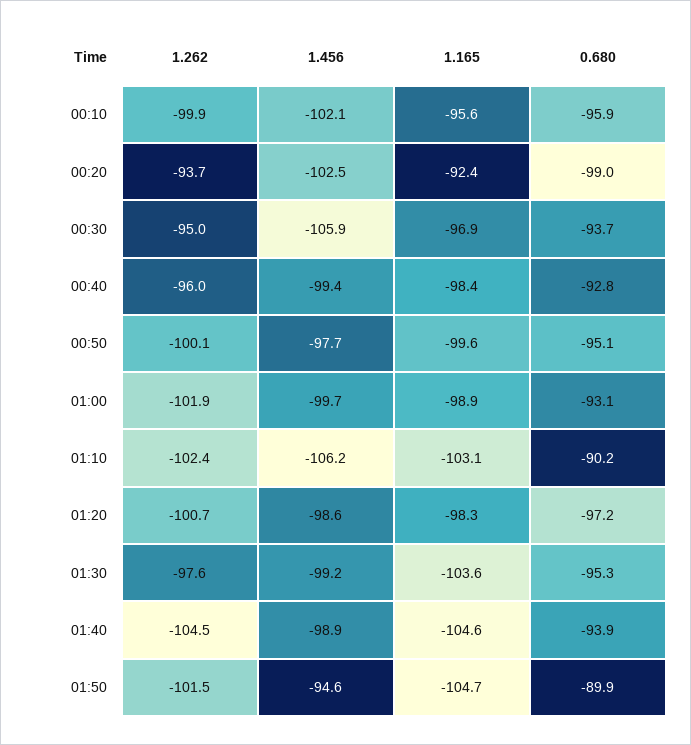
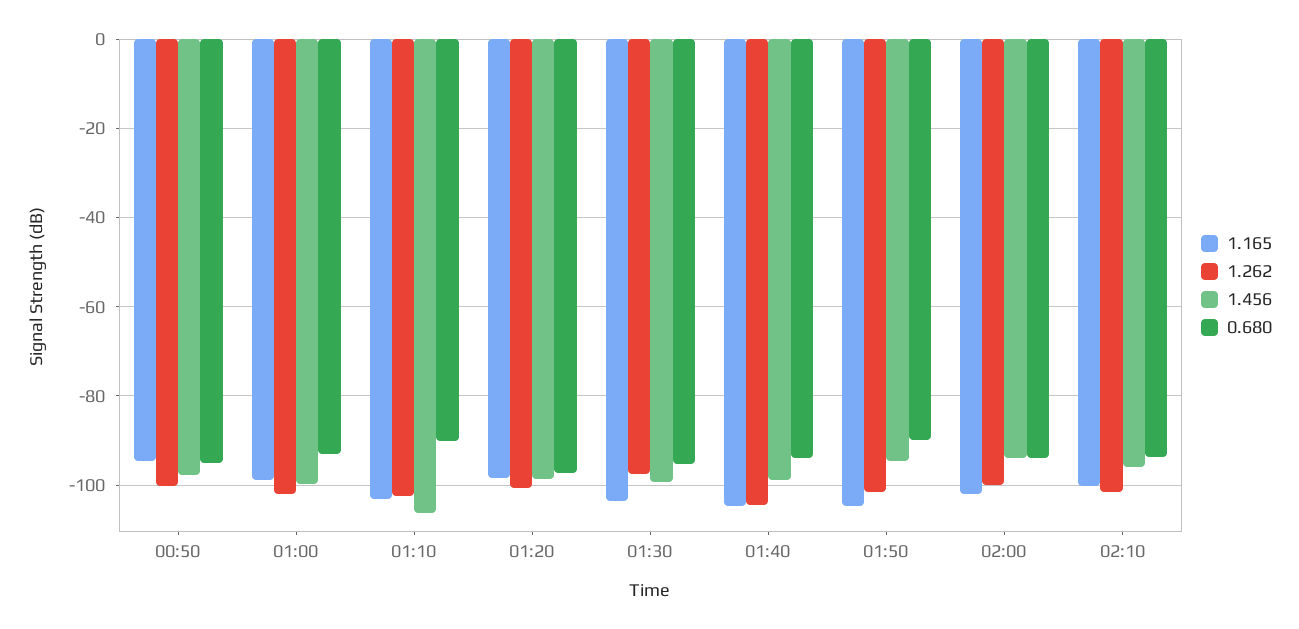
1.262, 00:10: -99.9 -> none
1.456, 00:10: -102.1 -> none
1.165, 00:10: -95.6 -> none
0.680, 00:10: -95.9 -> none
1.262, 00:20: -93.7 -> none
1.456, 00:20: -102.5 -> none
1.165, 00:20: -92.4 -> none
0.680, 00:20: -99 -> none
1.262, 00:30: -95 -> none
1.456, 00:30: -105.9 -> none
1.165, 00:30: -96.9 -> none
0.680, 00:30: -93.7 -> none
1.262, 00:40: -96 -> none
1.456, 00:40: -99.4 -> none
1.165, 00:40: -98.4 -> none
0.680, 00:40: -92.8 -> none
1.165, 00:50: -99.6 -> -94
1.165, 02:00: none -> -102
1.262, 02:00: none -> -100
1.456, 02:00: none -> -94
0.680, 02:00: none -> -94
1.165, 02:10: none -> -100
1.262, 02:10: none -> -102
1.456, 02:10: none -> -96
0.680, 02:10: none -> -94

